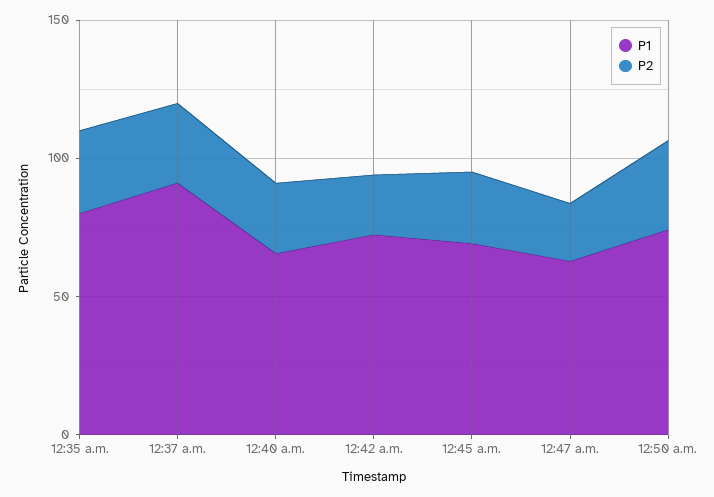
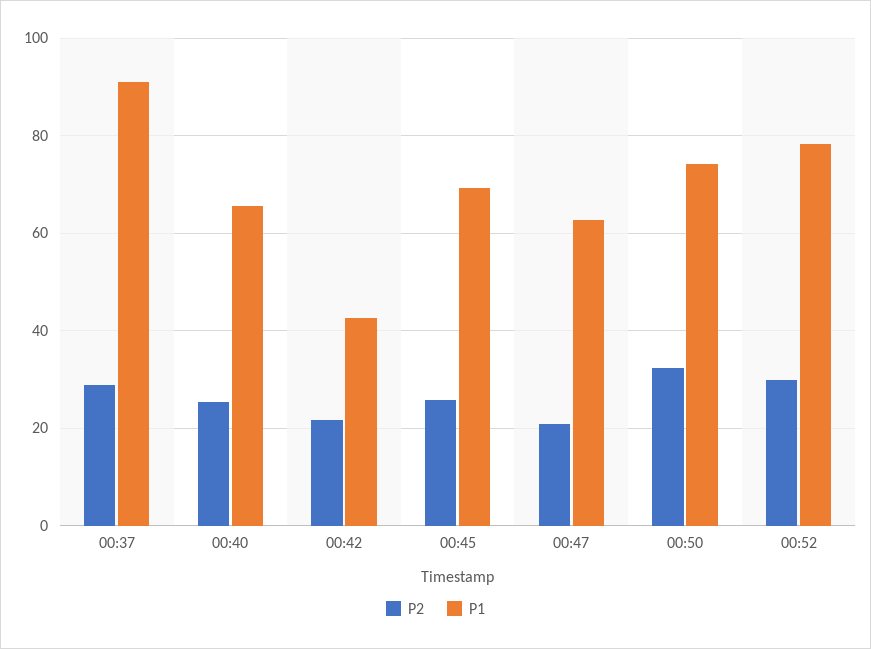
P1, 12:35 a.m.: 80 -> none
P2, 12:35 a.m.: 30 -> none
P1, 12:42 a.m.: 70 -> 42
P2, 00:52: none -> 30
P1, 00:52: none -> 78

